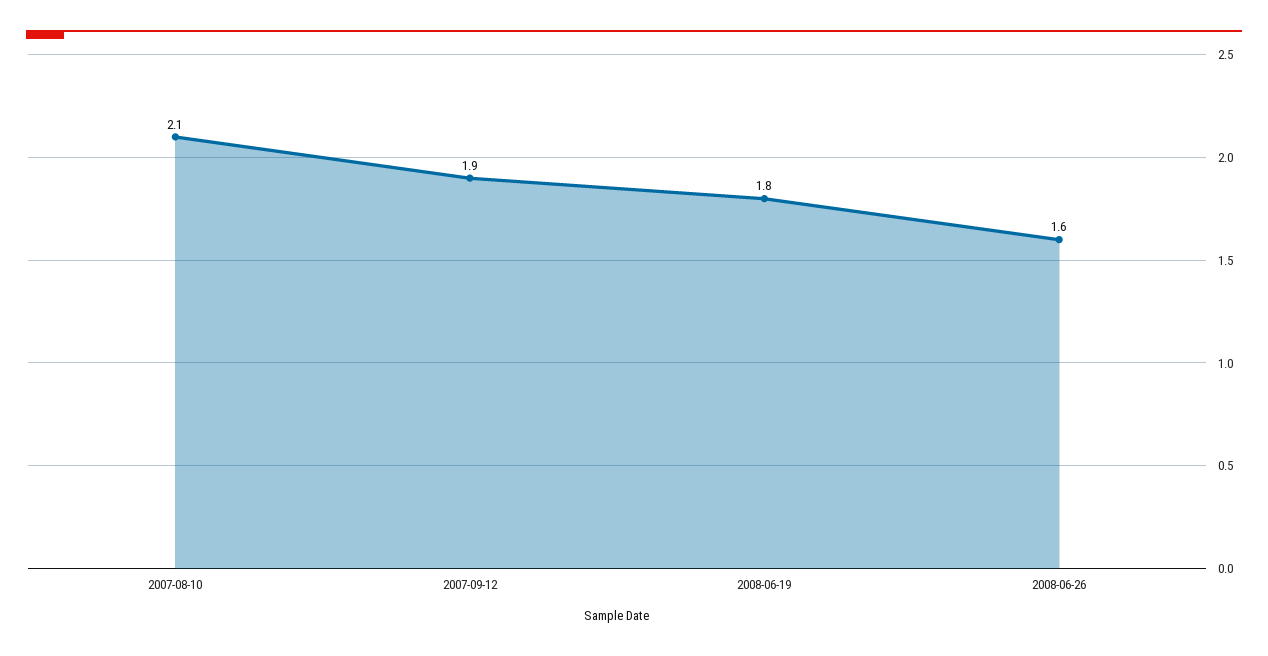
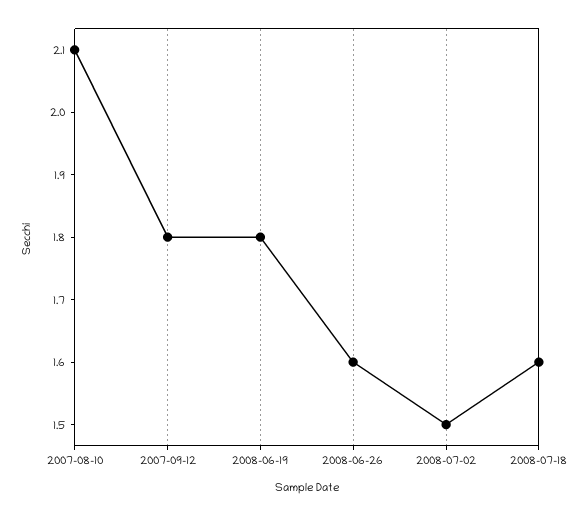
2007-09-12: 1.9 -> 1.8
2008-07-02: none -> 1.5
2008-07-18: none -> 1.6

